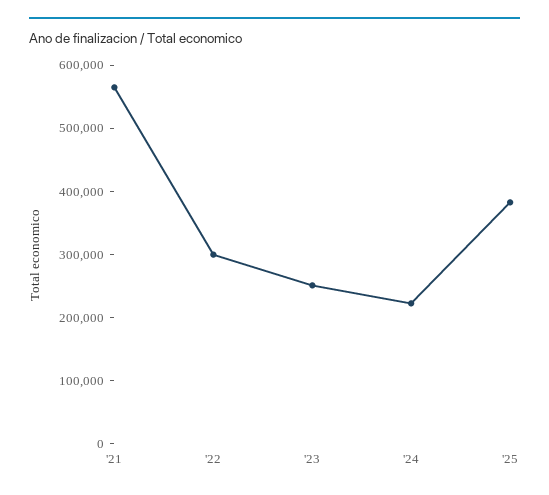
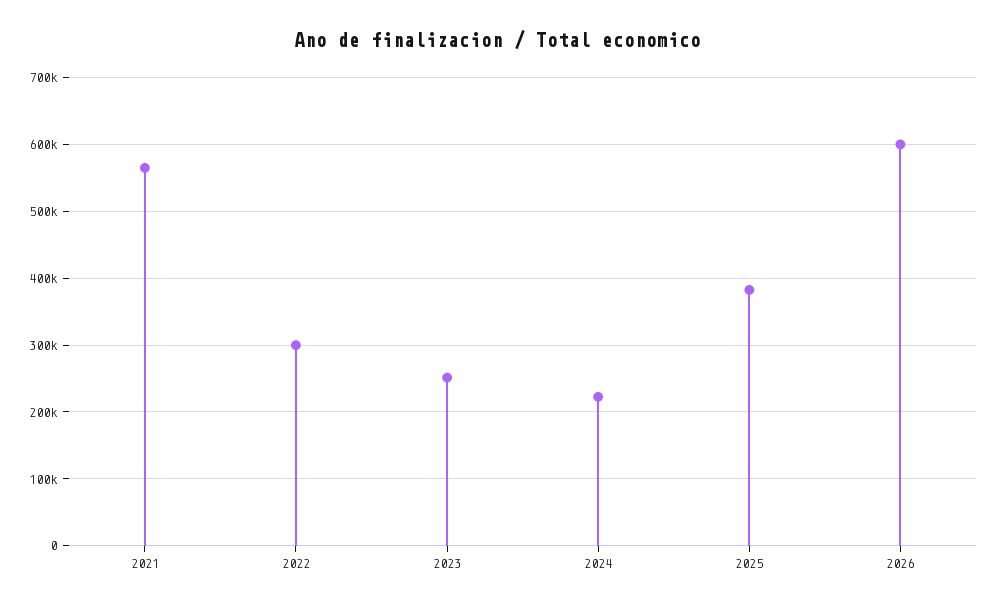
2026: none -> 600000

